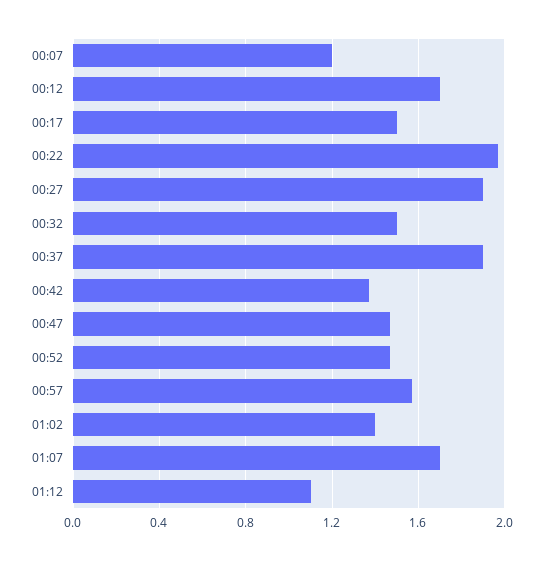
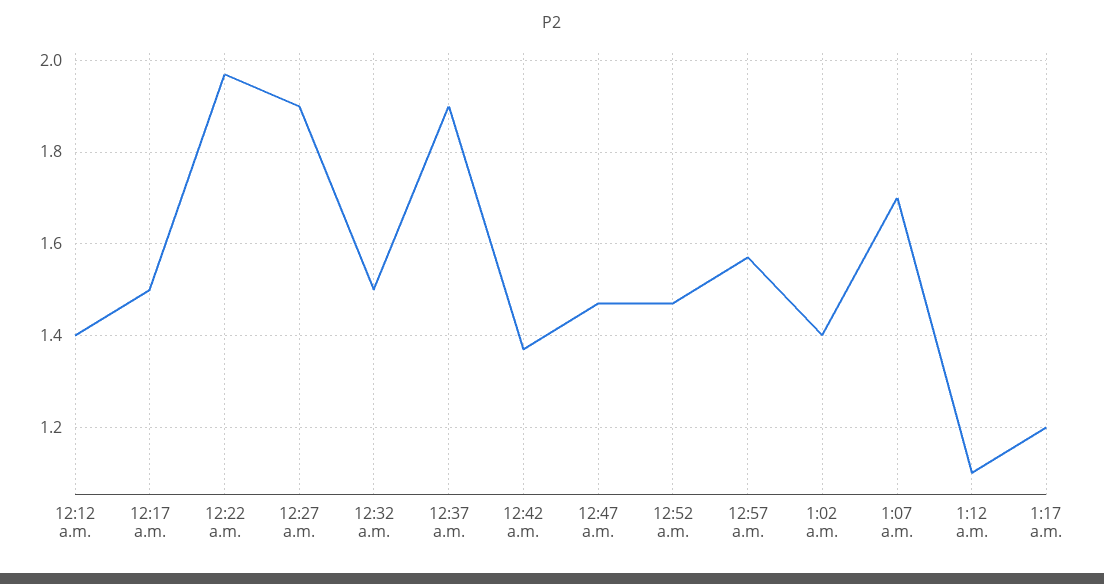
00:07: 1.2 -> none
00:12: 1.7 -> 1.4
1:17 a.m.: none -> 1.2

